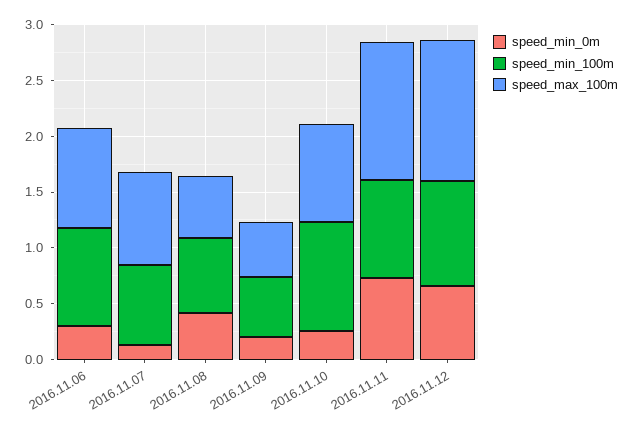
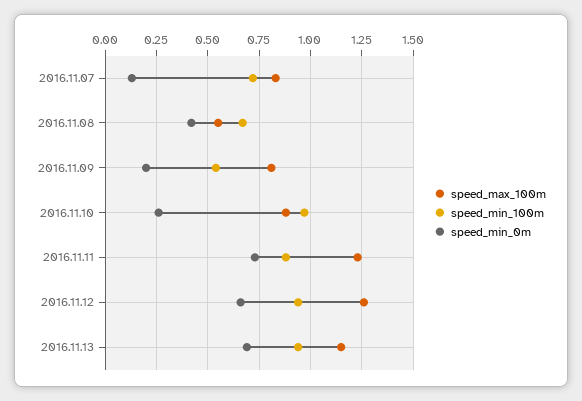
speed_min_0m, 2016.11.06: 0.3 -> none
speed_min_100m, 2016.11.06: 0.9 -> none
speed_max_100m, 2016.11.06: 0.9 -> none
speed_max_100m, 2016.11.09: 0.5 -> 0.8
speed_max_100m, 2016.11.13: none -> 1.15
speed_min_100m, 2016.11.13: none -> 0.95
speed_min_0m, 2016.11.13: none -> 0.7

